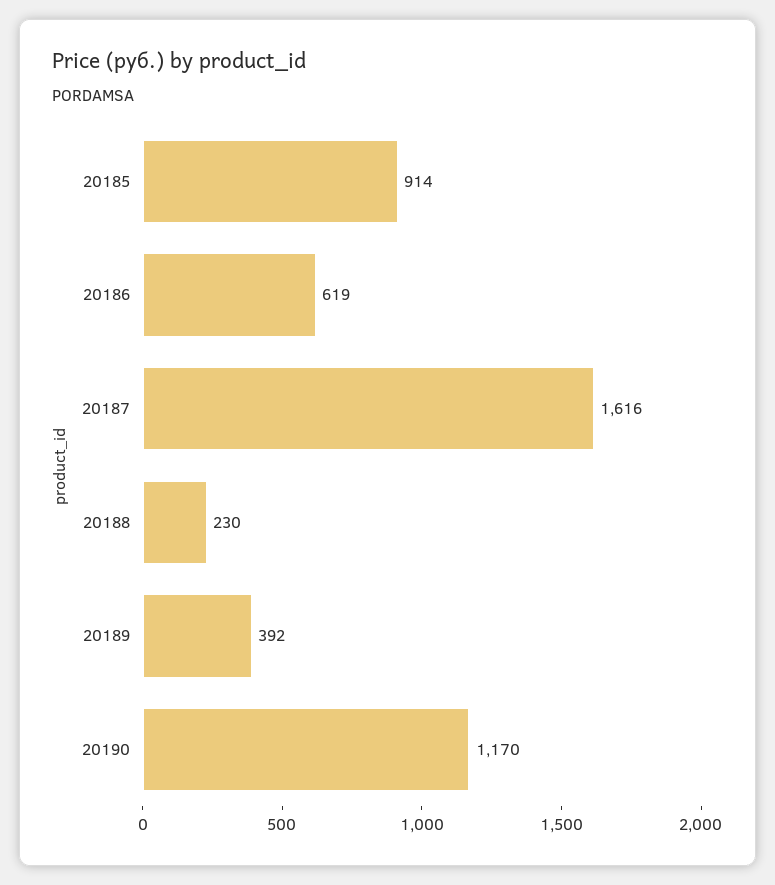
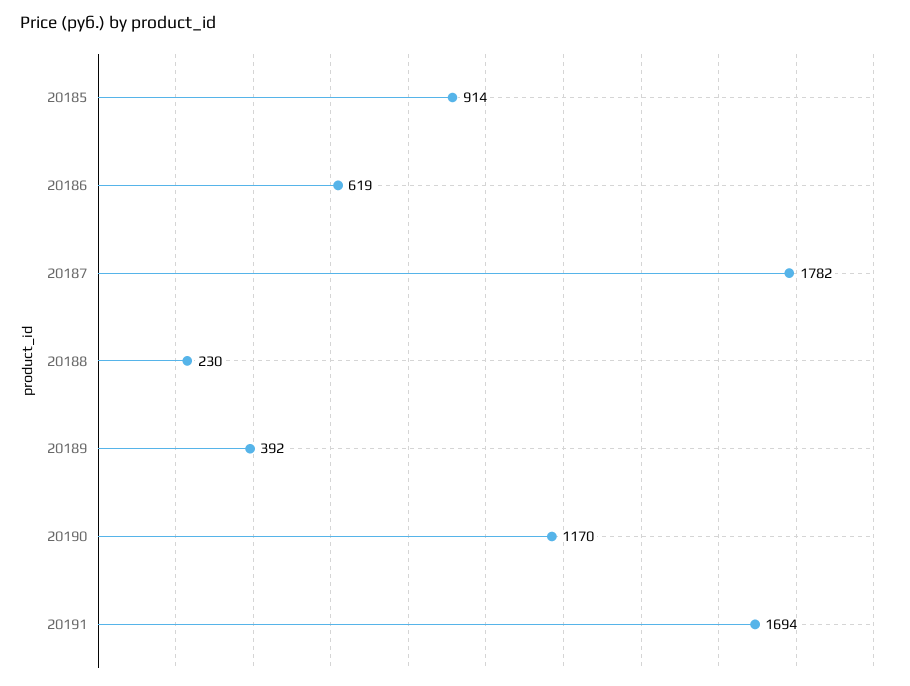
20187: 1616 -> 1782
20191: none -> 1694

